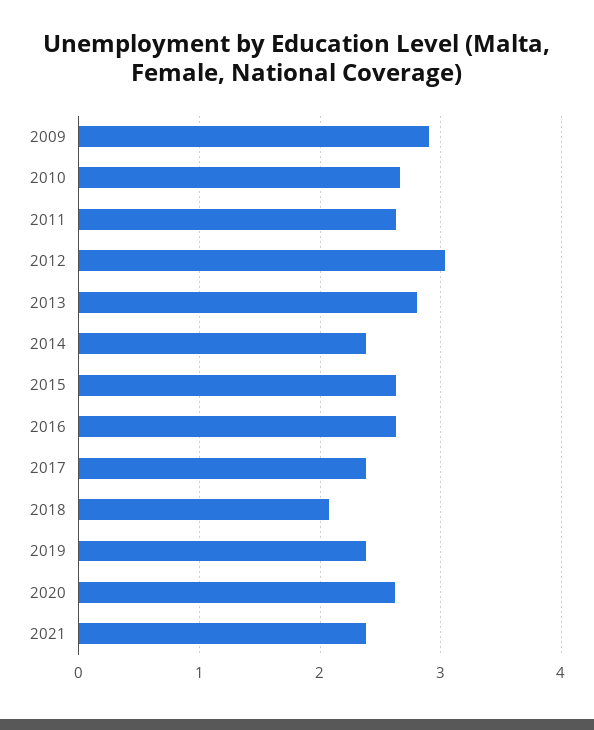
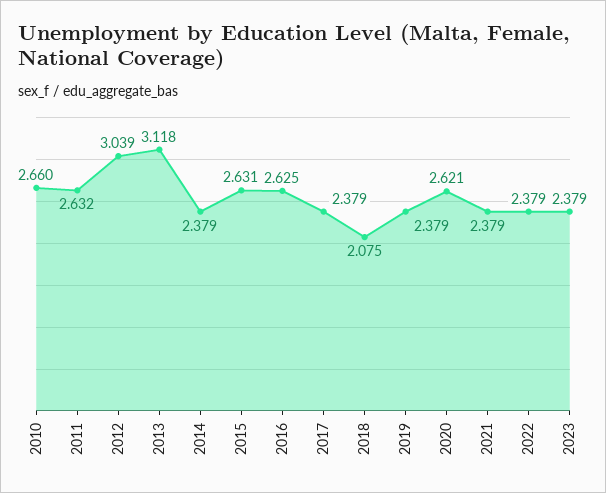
2009: 2.9 -> none
2013: 2.8 -> 3.118
2022: none -> 2.379
2023: none -> 2.379

